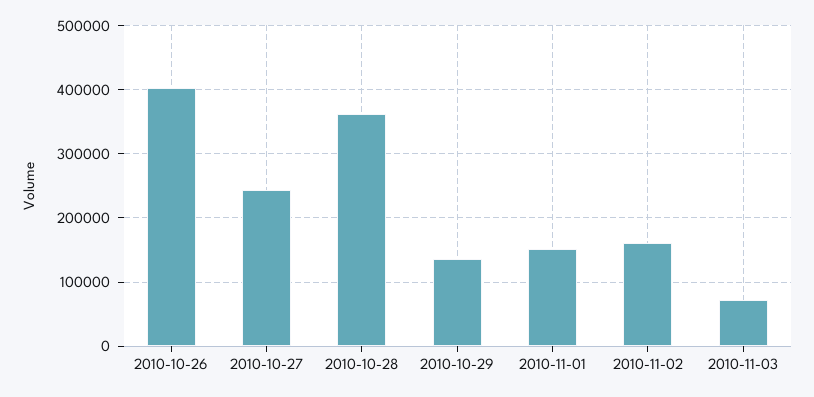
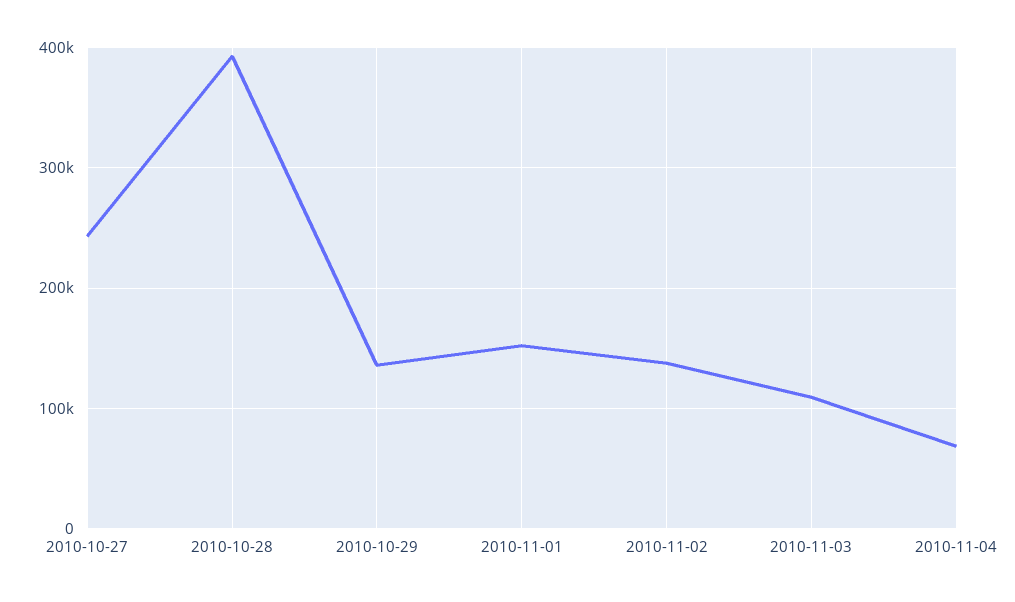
2010-10-26: 400000 -> none
2010-10-28: 360000 -> 390000
2010-11-02: 160000 -> 140000
2010-11-03: 70000 -> 110000
2010-11-04: none -> 70000

